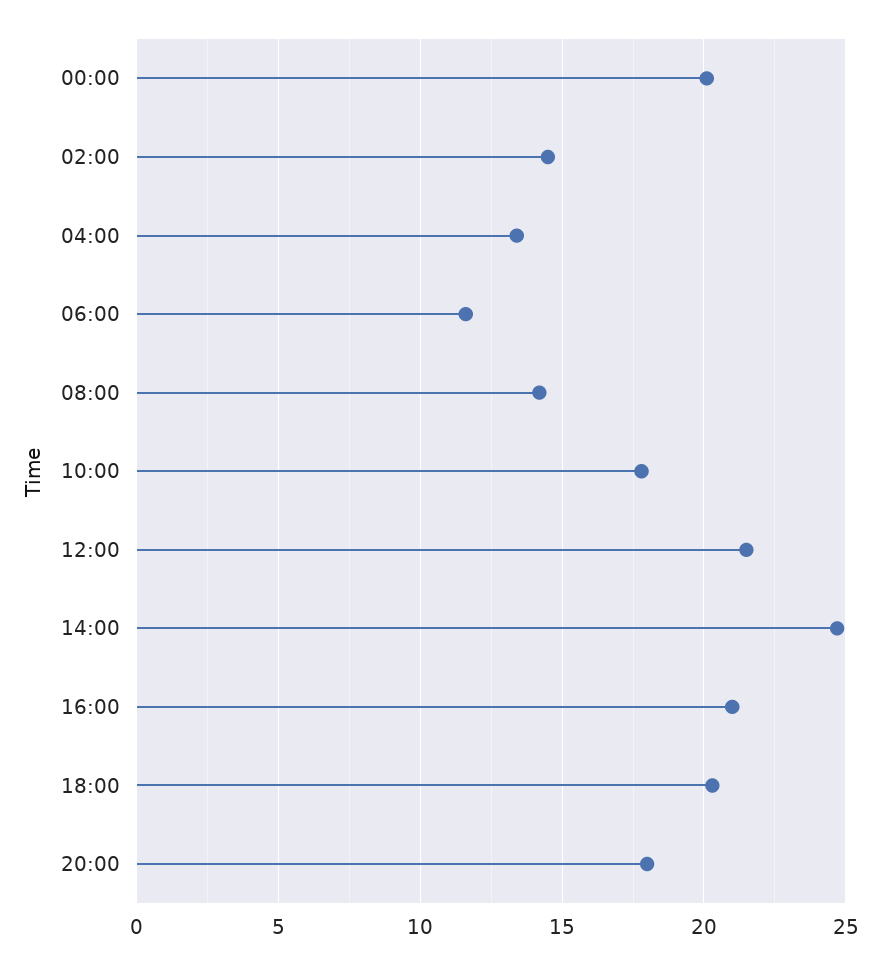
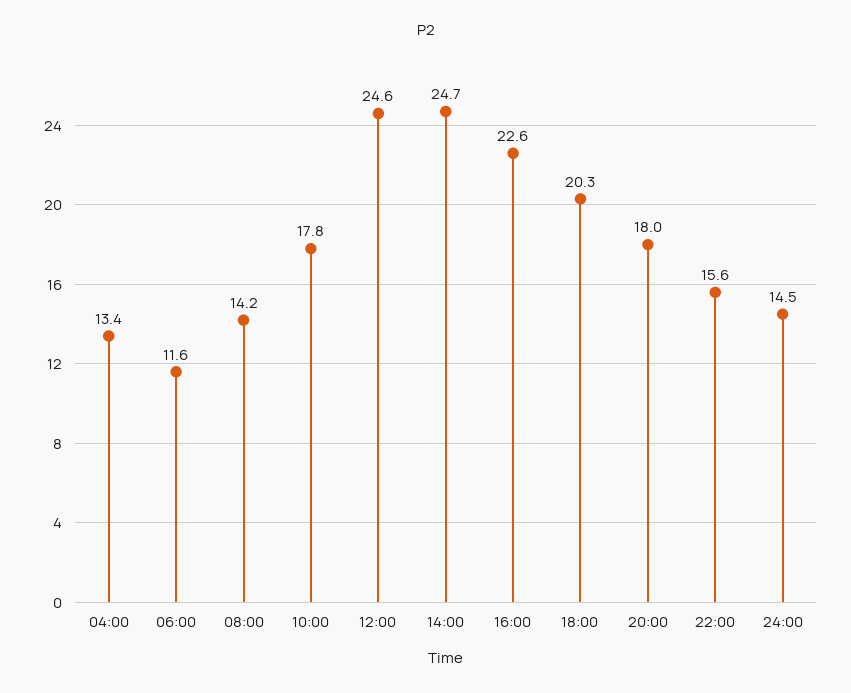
00:00: 20 -> none
02:00: 14.5 -> none
12:00: 21.5 -> 24.6
16:00: 21 -> 22.6
22:00: none -> 15.6
24:00: none -> 14.5

